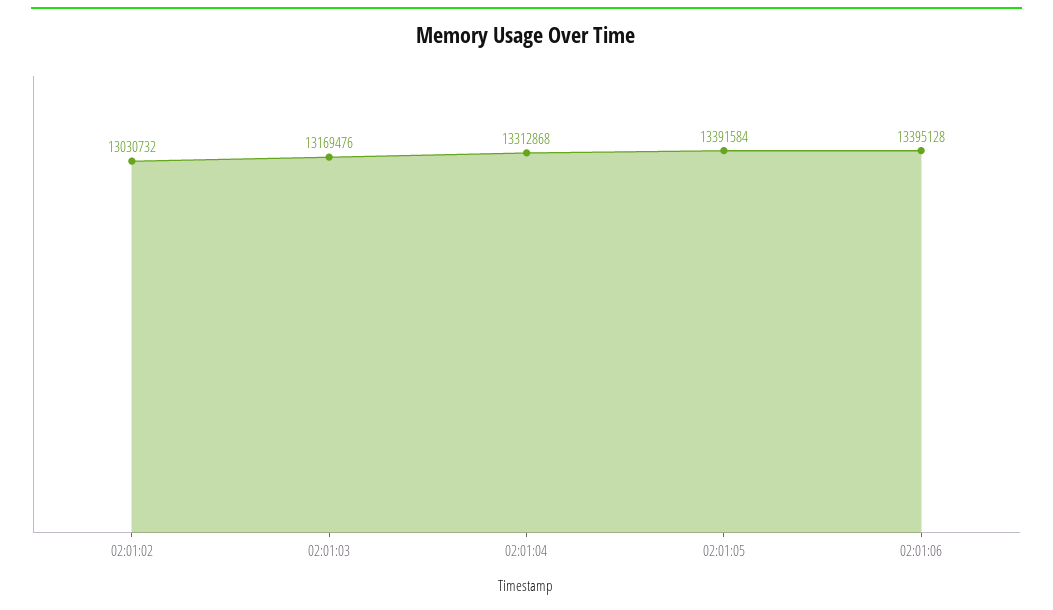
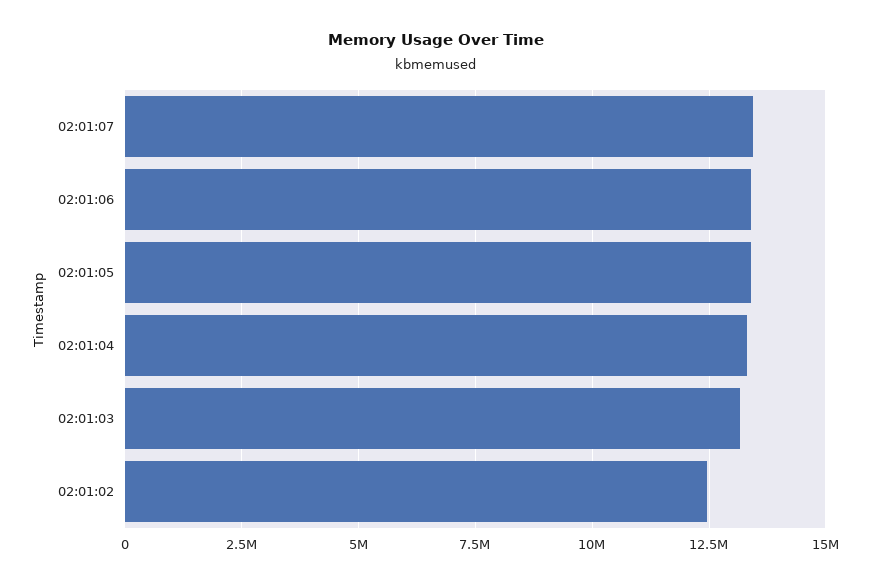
02:01:02: 13030732 -> 12500000
02:01:07: none -> 13500000

